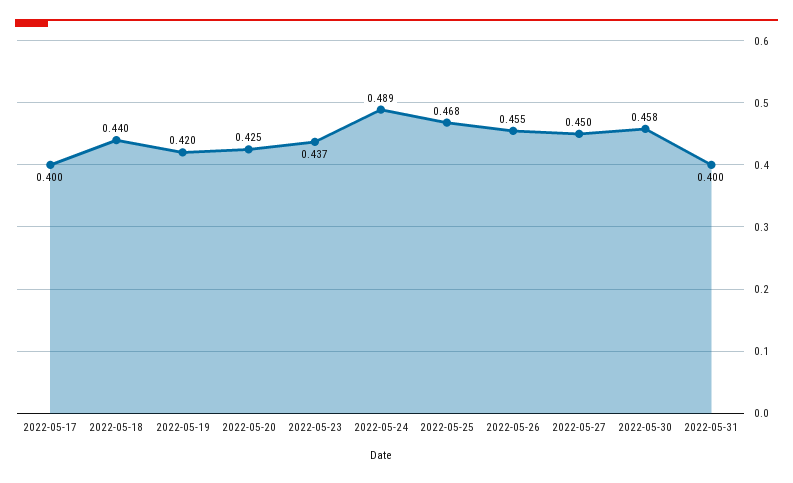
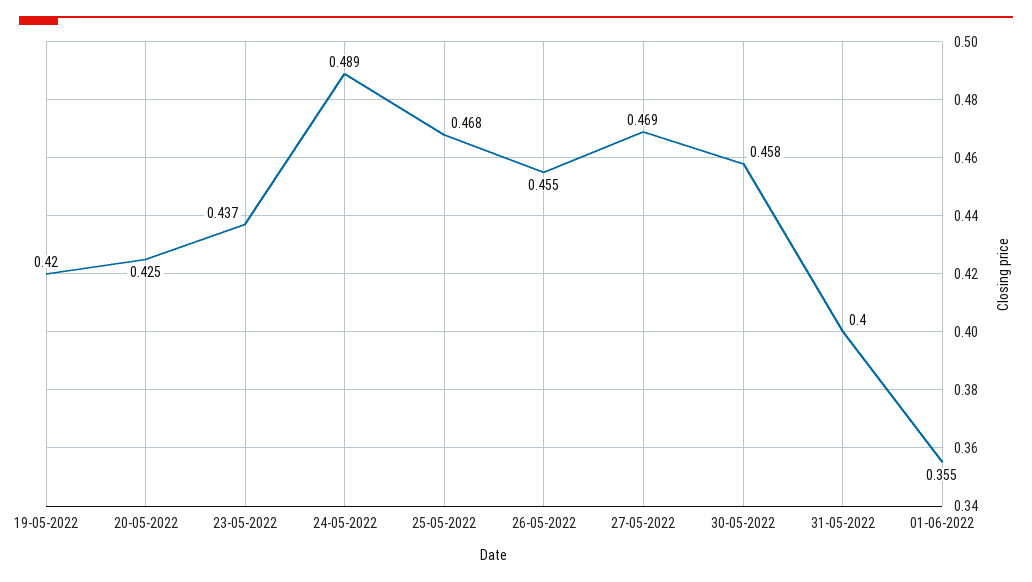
2022-05-17: 0.4 -> none
2022-05-18: 0.44 -> none
2022-05-27: 0.45 -> 0.469
01-06-2022: none -> 0.355

